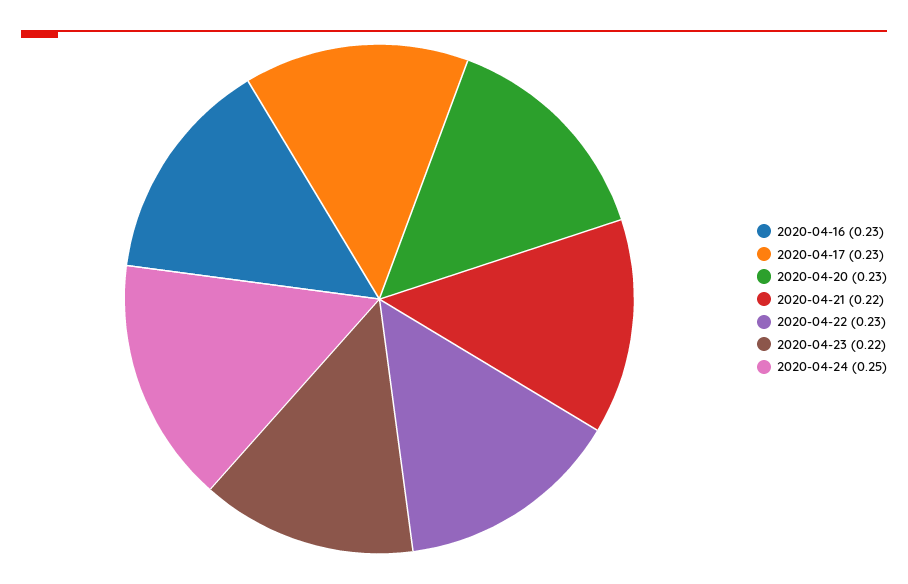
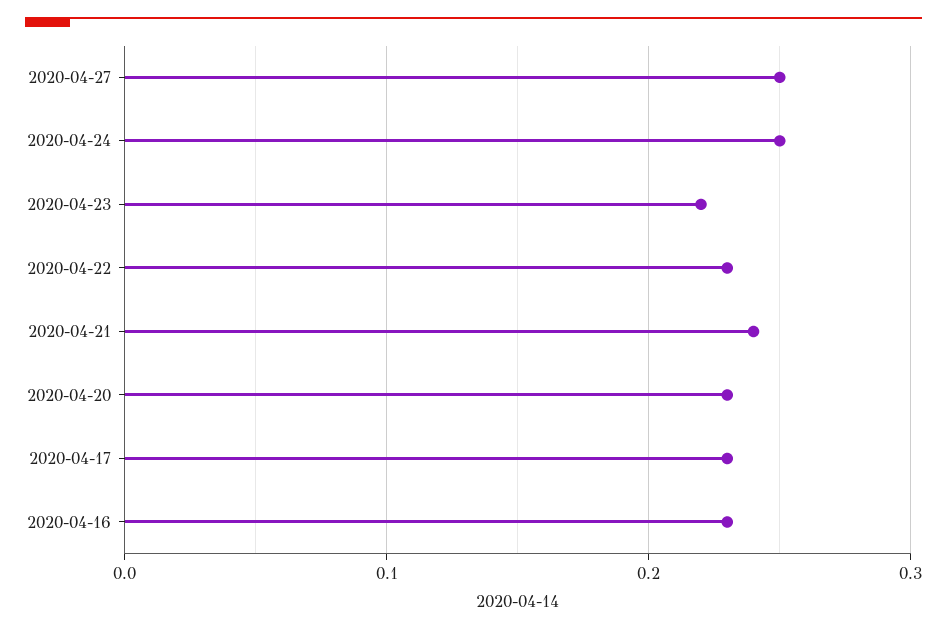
2020-04-21: 0.22 -> 0.24
2020-04-27: none -> 0.25

